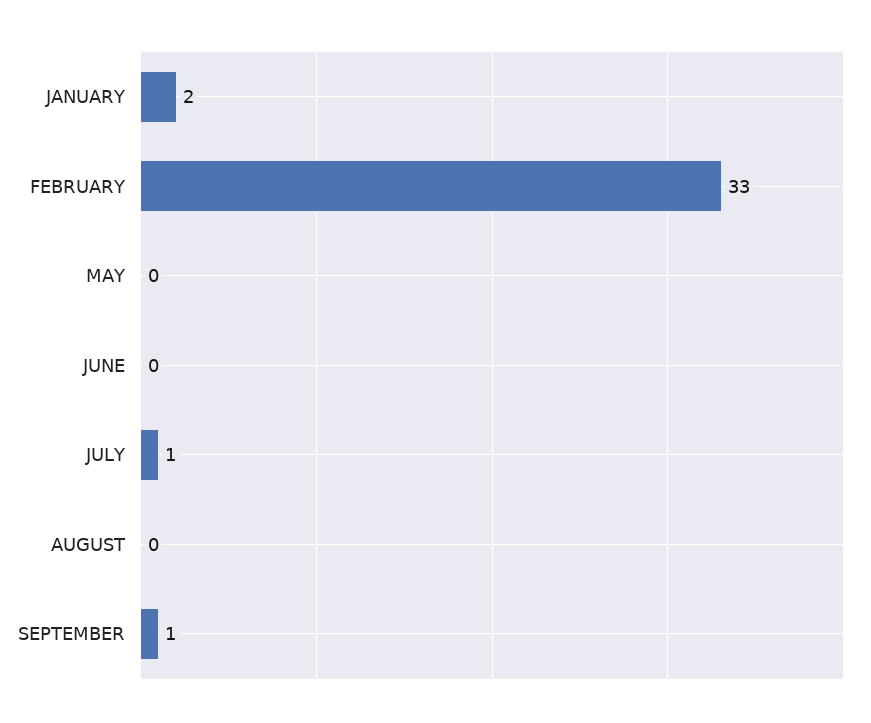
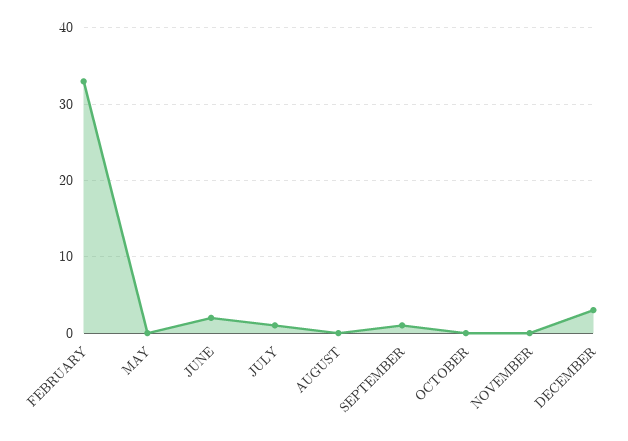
JANUARY: 2 -> none
JUNE: 0 -> 2
OCTOBER: none -> 0
NOVEMBER: none -> 0
DECEMBER: none -> 3

